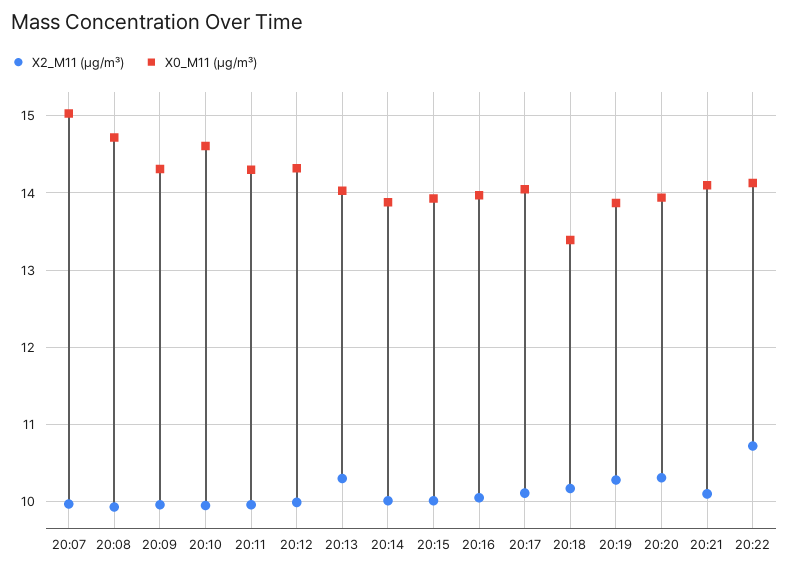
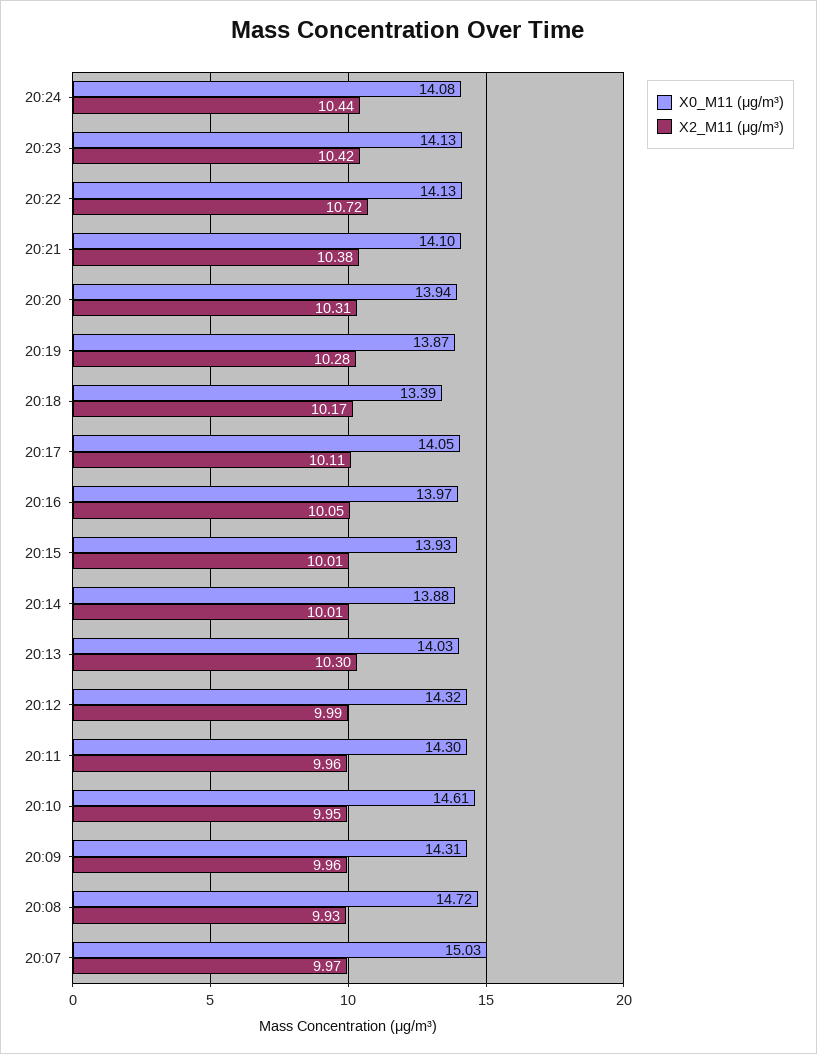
X2_M11 (μg/m³), 20:21: 10.1 -> 10.38
X0_M11 (μg/m³), 20:24: none -> 14.08
X2_M11 (μg/m³), 20:24: none -> 10.44
X0_M11 (μg/m³), 20:23: none -> 14.13
X2_M11 (μg/m³), 20:23: none -> 10.42

